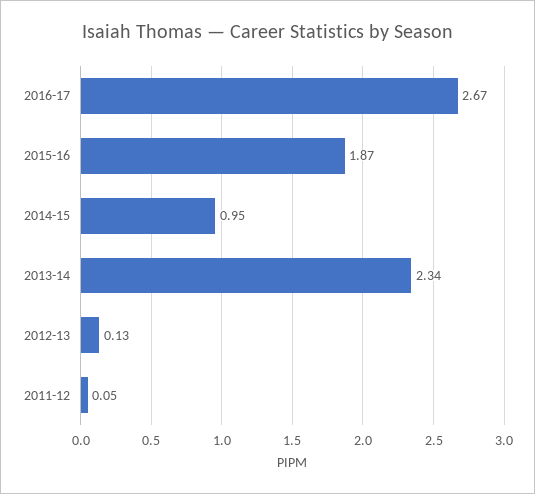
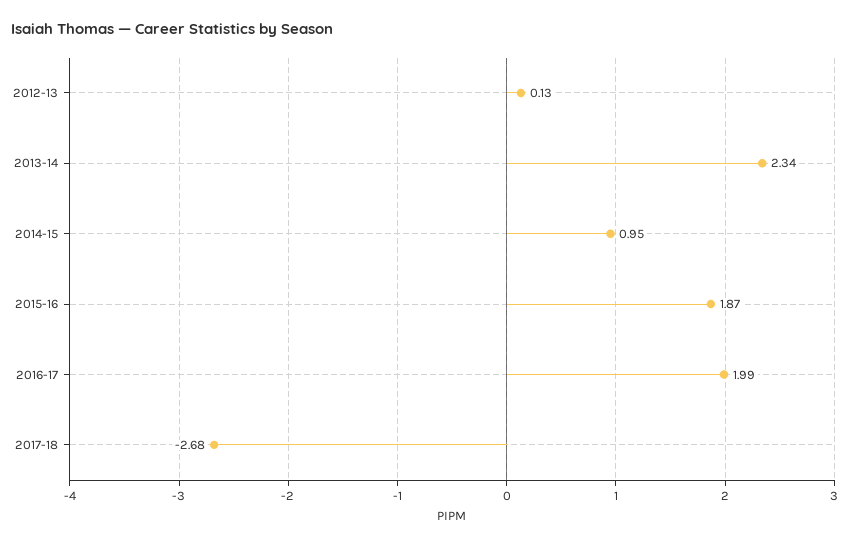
2016-17: 2.67 -> 1.99
2011-12: 0.05 -> none
2017-18: none -> -2.68

